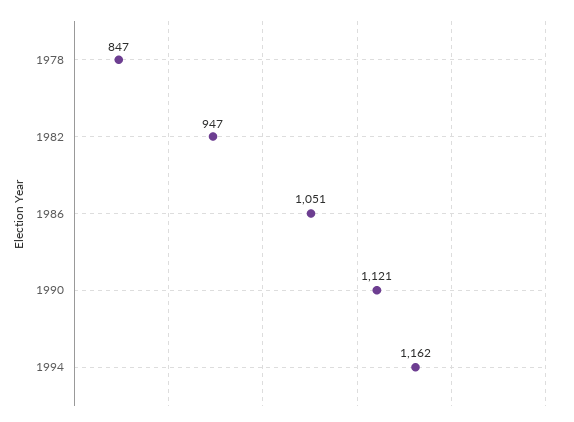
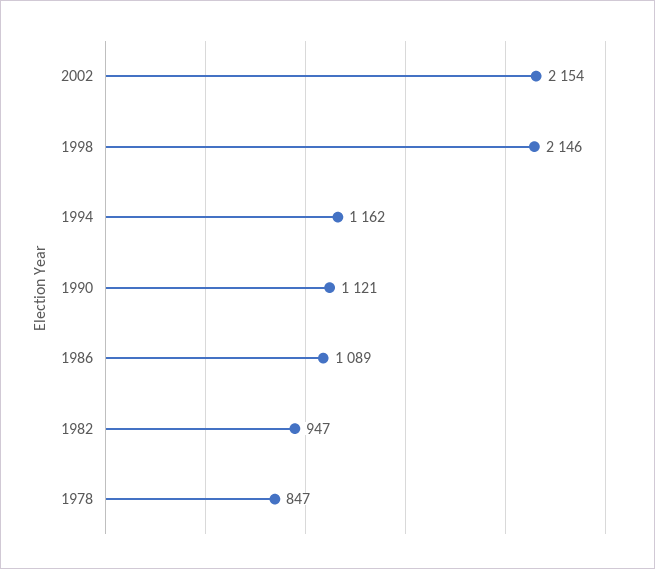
1986: 1051 -> 1089
2002: none -> 2154
1998: none -> 2146

